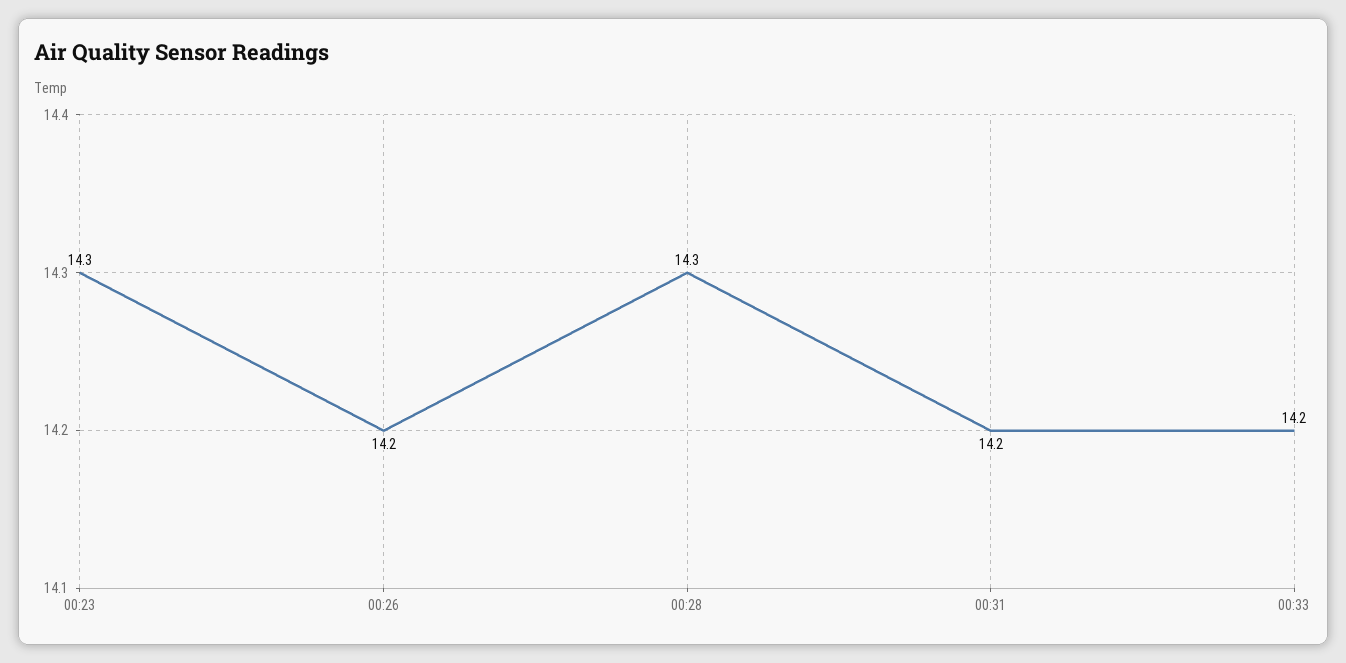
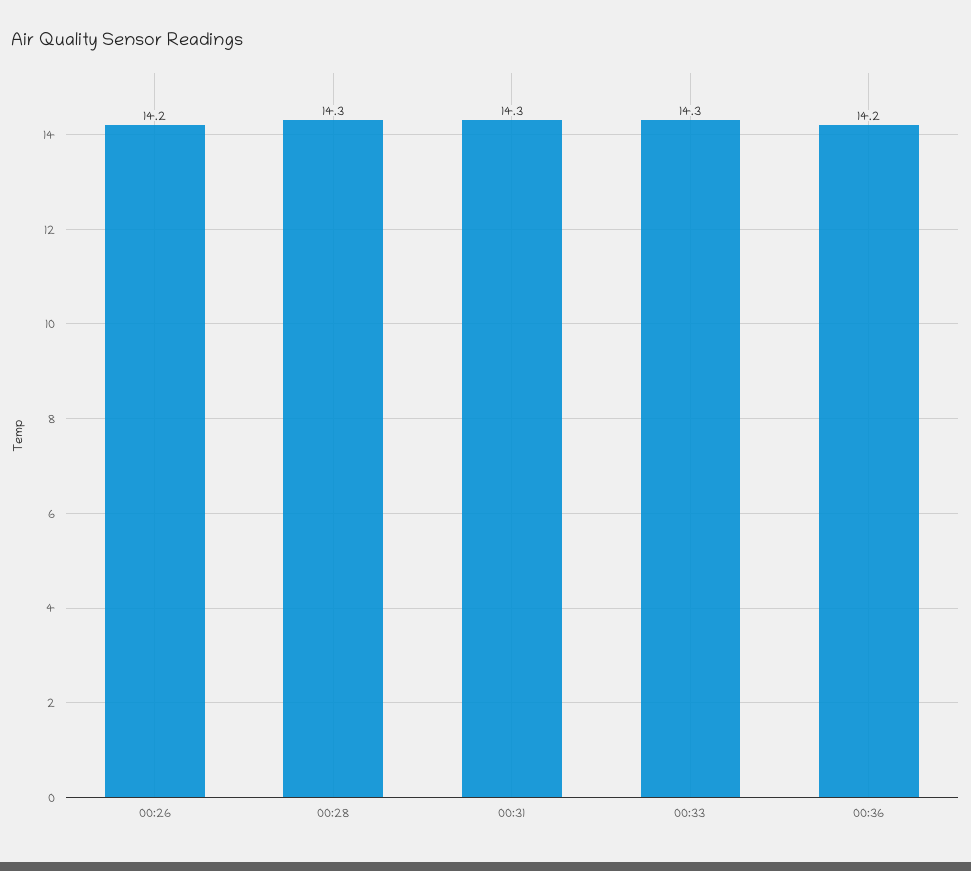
00:23: 14.3 -> none
00:31: 14.2 -> 14.3
00:33: 14.2 -> 14.3
00:36: none -> 14.2

